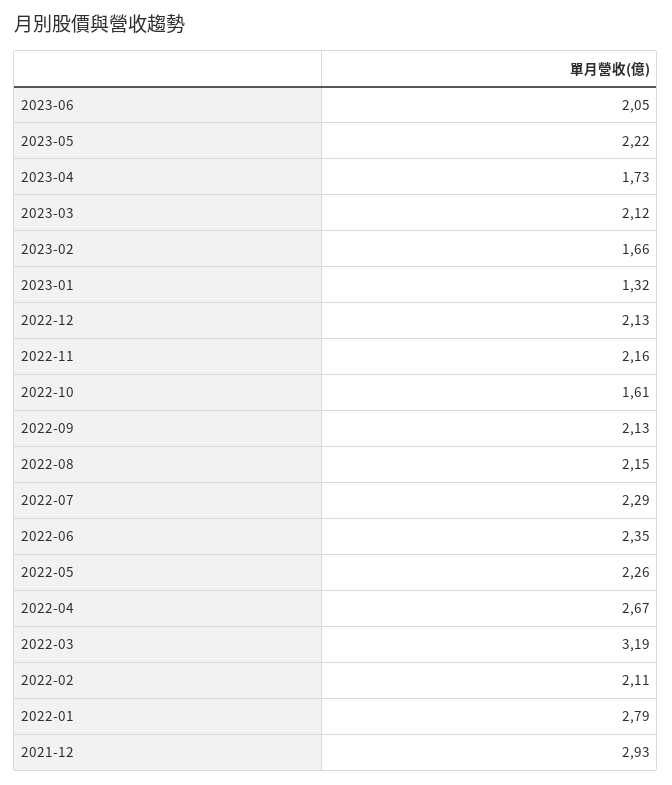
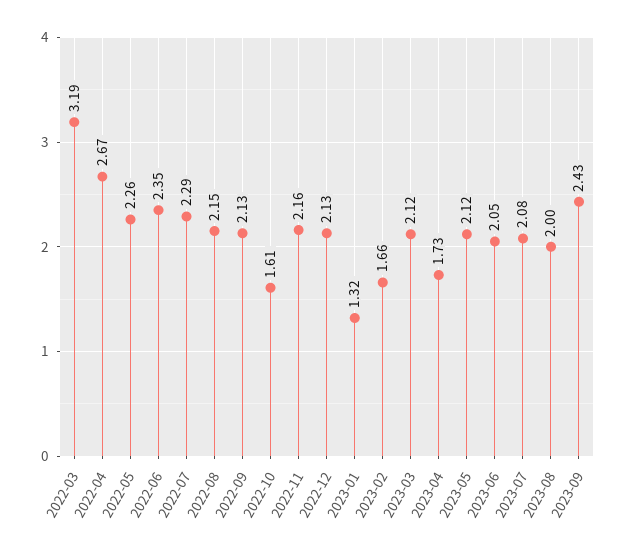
2023-05: 2.22 -> 2.12
2022-02: 2.11 -> none
2022-01: 2.79 -> none
2021-12: 2.93 -> none
2023-07: none -> 2.08
2023-08: none -> 2
2023-09: none -> 2.43

